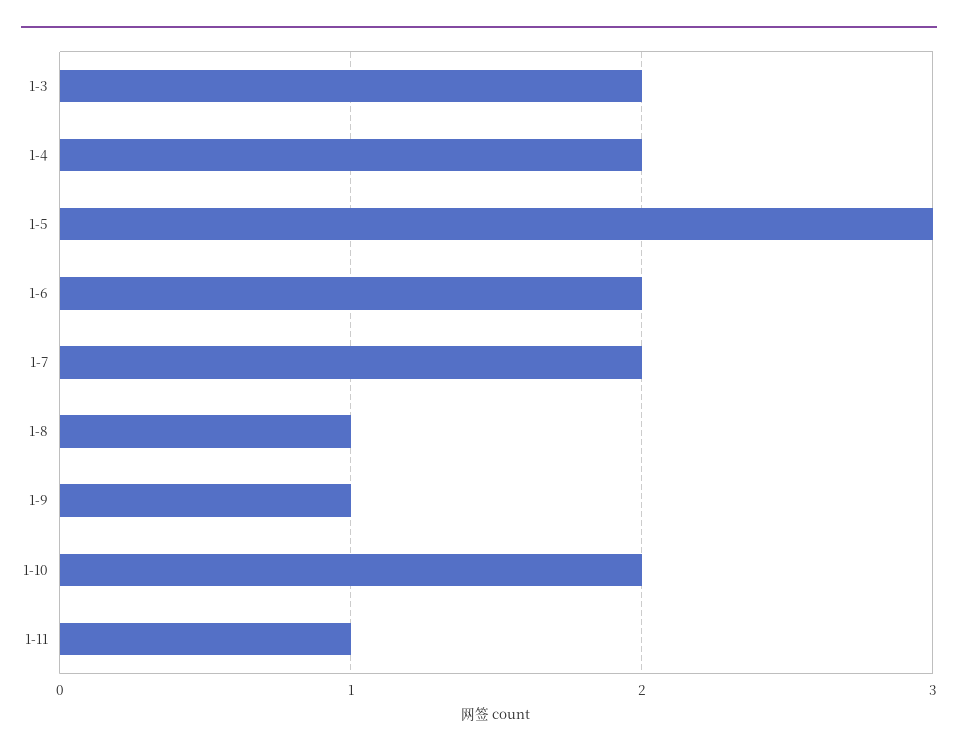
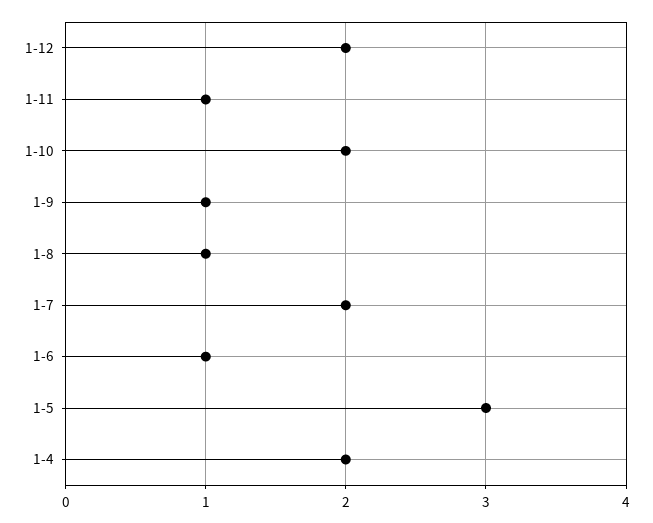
1-3: 2 -> none
1-6: 2 -> 1
1-12: none -> 2

